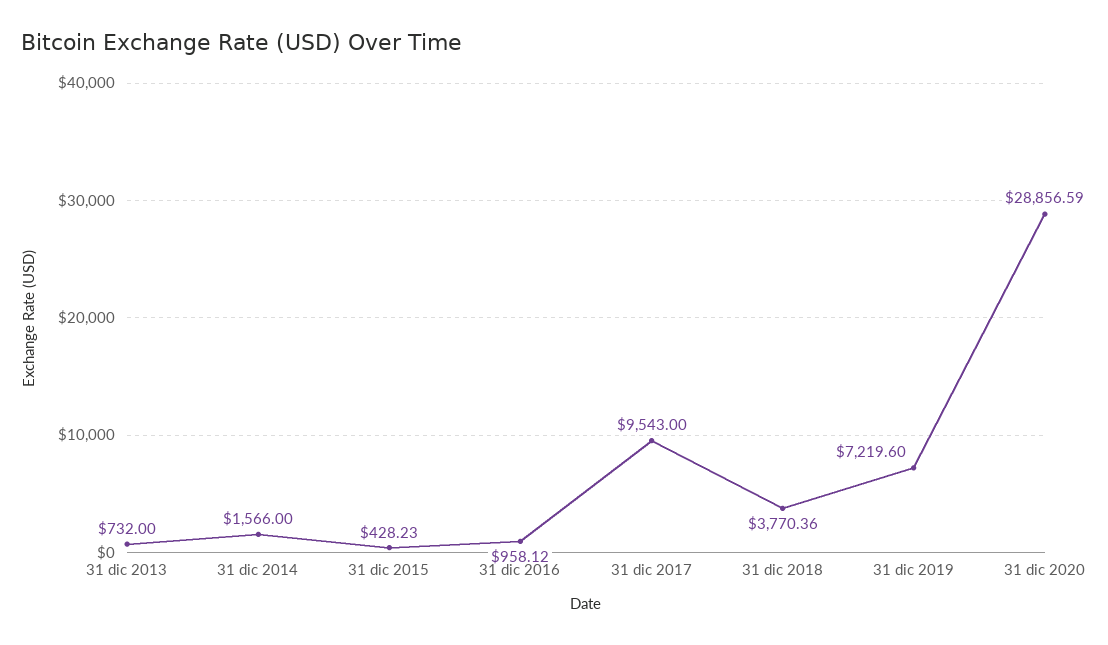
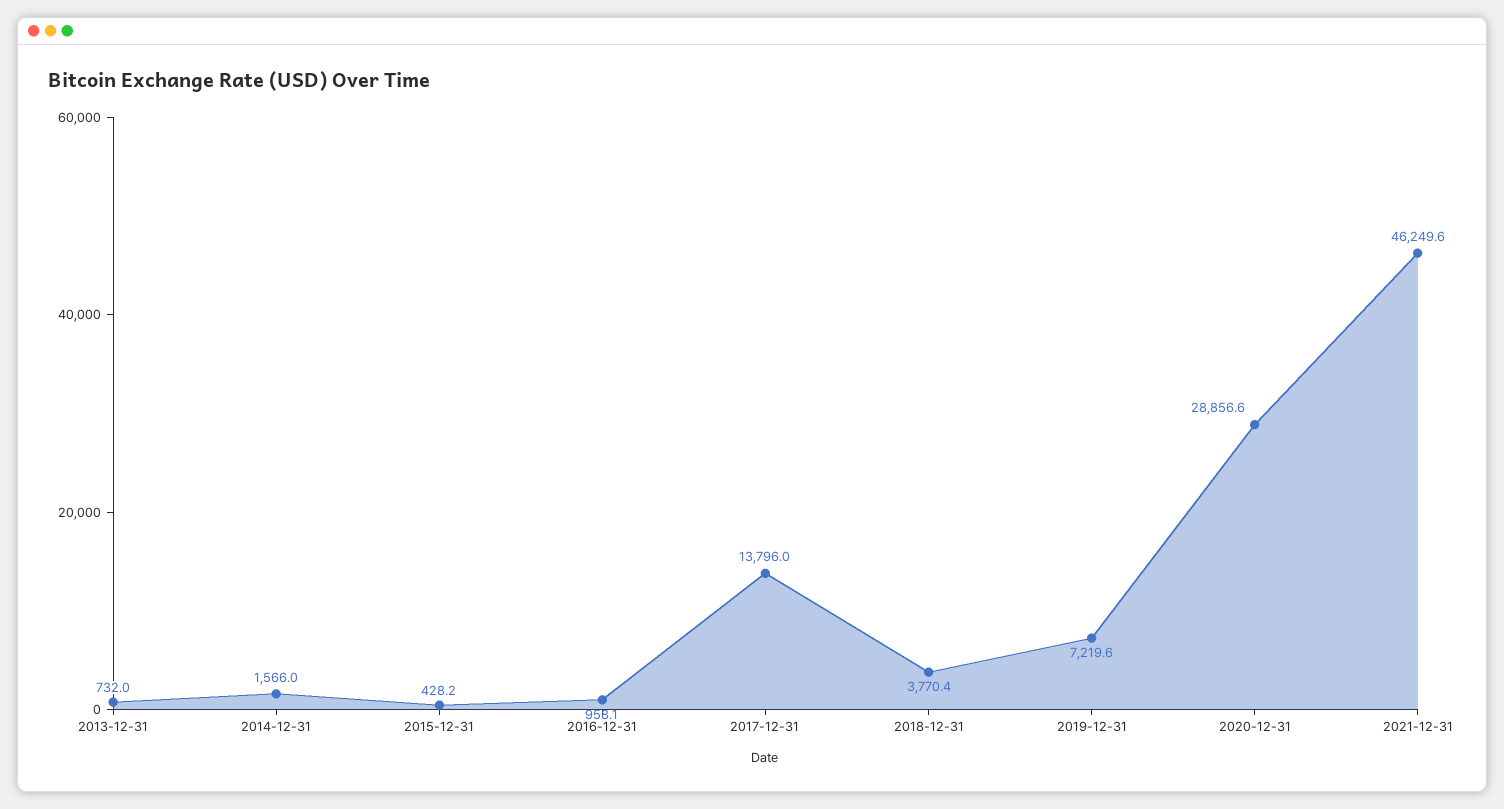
31 dic 2017: 9543 -> 13796
2021-12-31: none -> 46249.6

